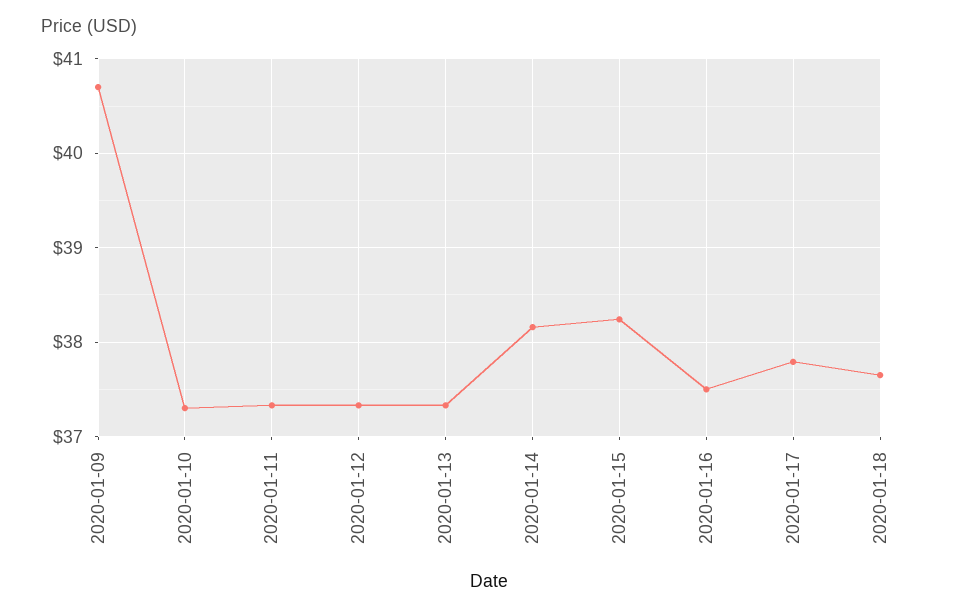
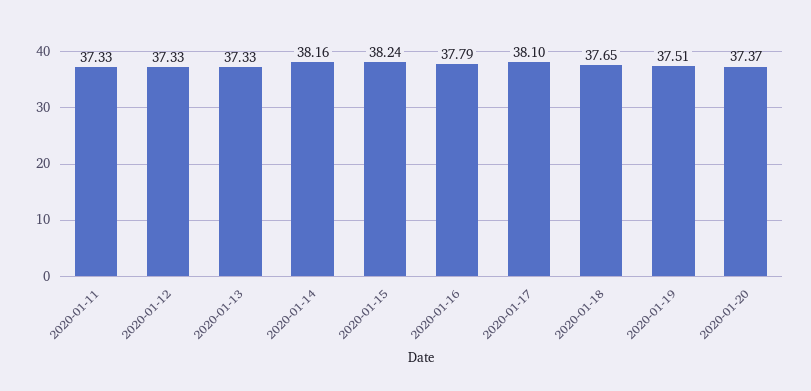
2020-01-09: 40.7 -> none
2020-01-10: 37.3 -> none
2020-01-16: 37.5 -> 37.79
2020-01-17: 37.8 -> 38.1
2020-01-19: none -> 37.51
2020-01-20: none -> 37.37

